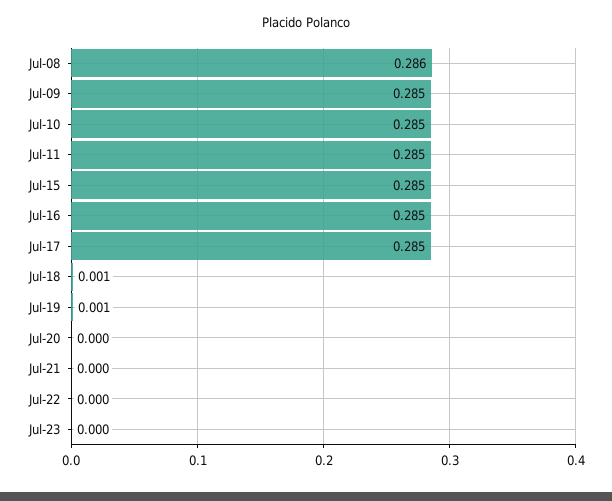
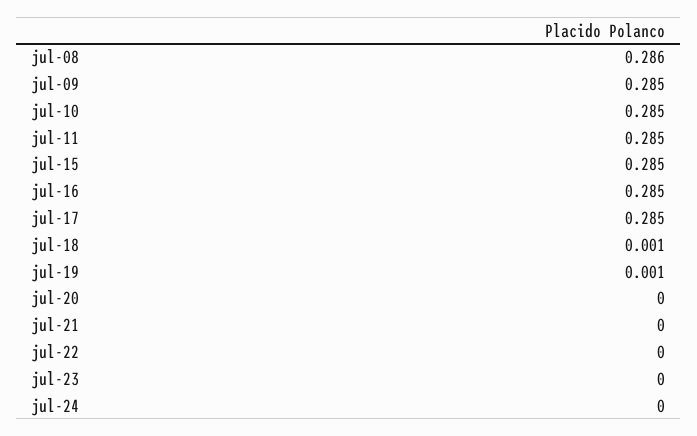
jul-24: none -> 0

